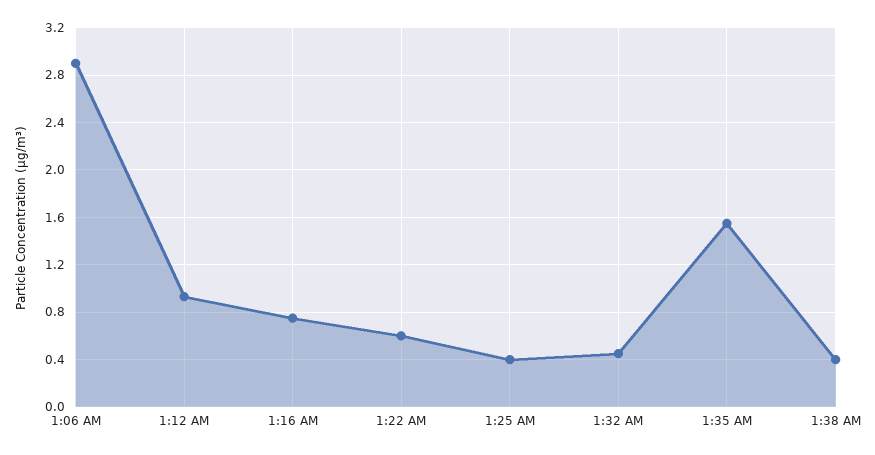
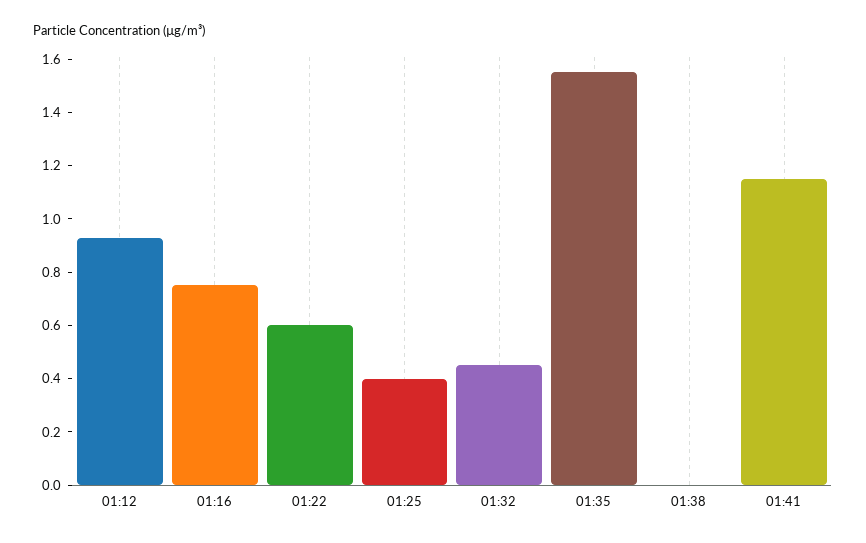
1:06 AM: 2.9 -> none
1:38 AM: 0.4 -> 0
01:41: none -> 1.15

